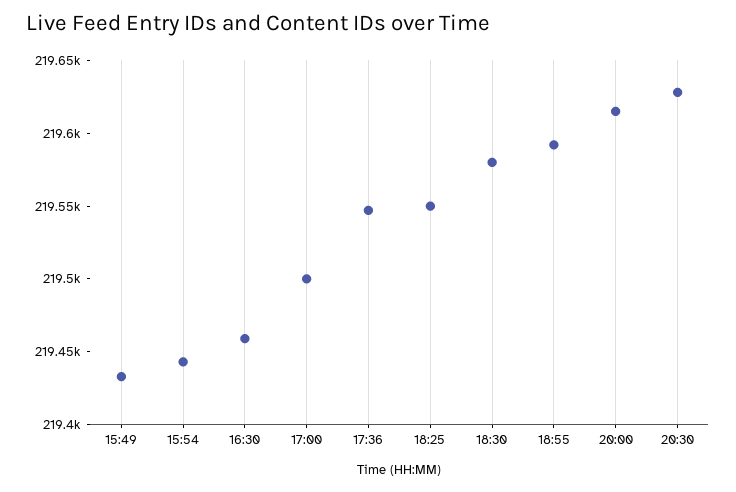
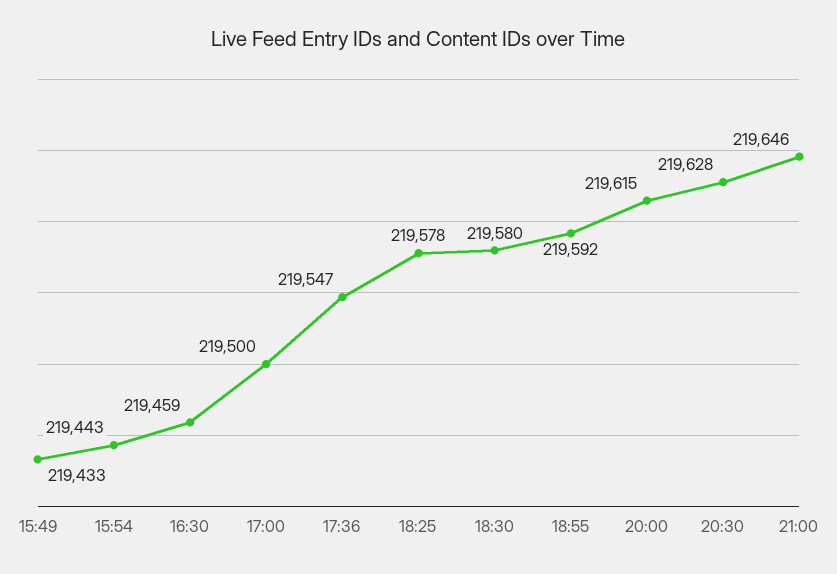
18:25: 219550 -> 219578
21:00: none -> 219646

